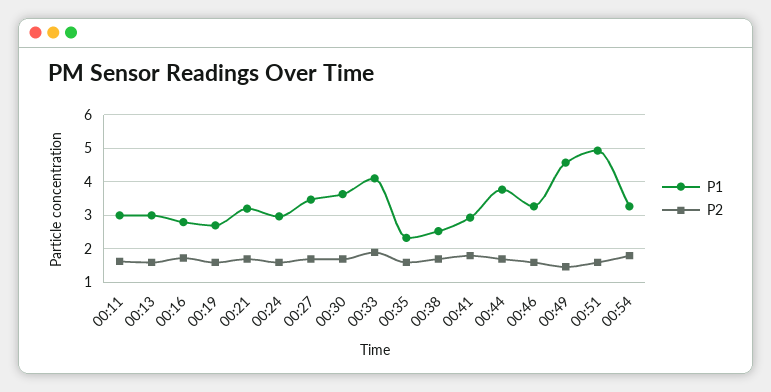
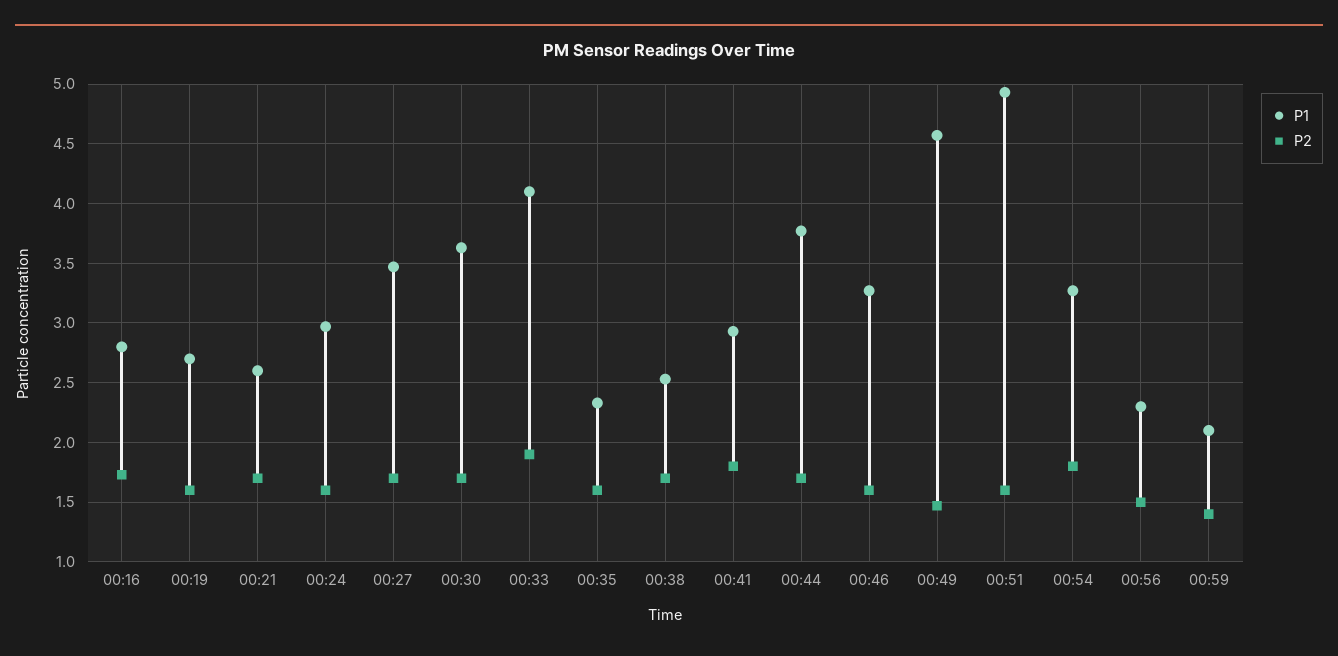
P1, 00:11: 3 -> none
P2, 00:11: 1.6 -> none
P1, 00:13: 3 -> none
P2, 00:13: 1.6 -> none
P1, 00:21: 3.2 -> 2.6
P1, 00:56: none -> 2.3
P2, 00:56: none -> 1.5
P1, 00:59: none -> 2.1
P2, 00:59: none -> 1.4

